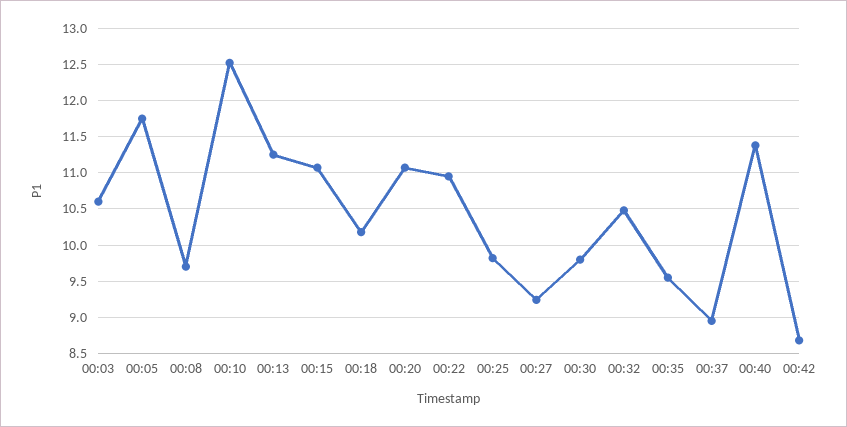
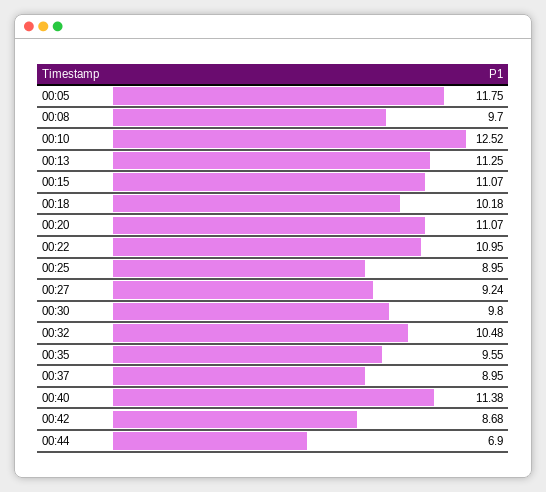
00:03: 10.6 -> none
00:25: 9.8 -> 8.95
00:44: none -> 6.9

